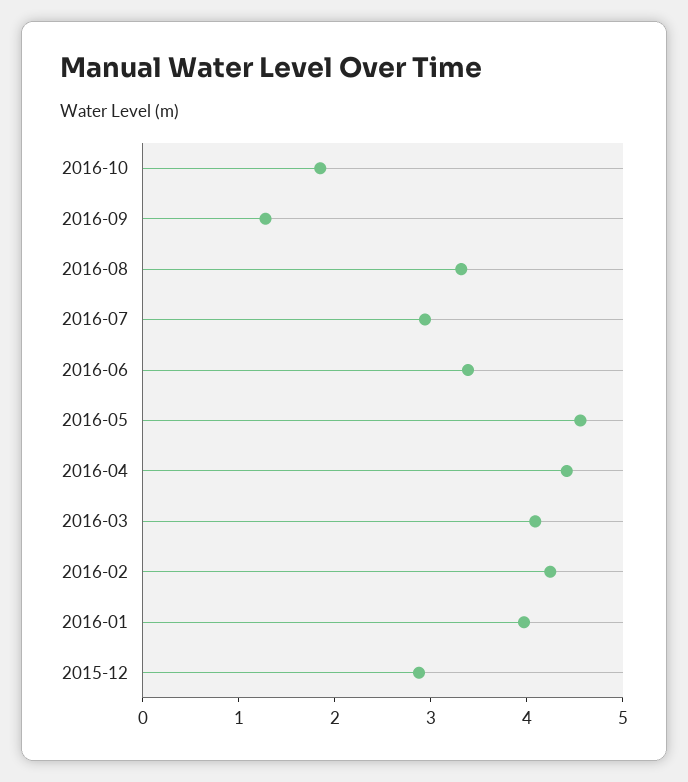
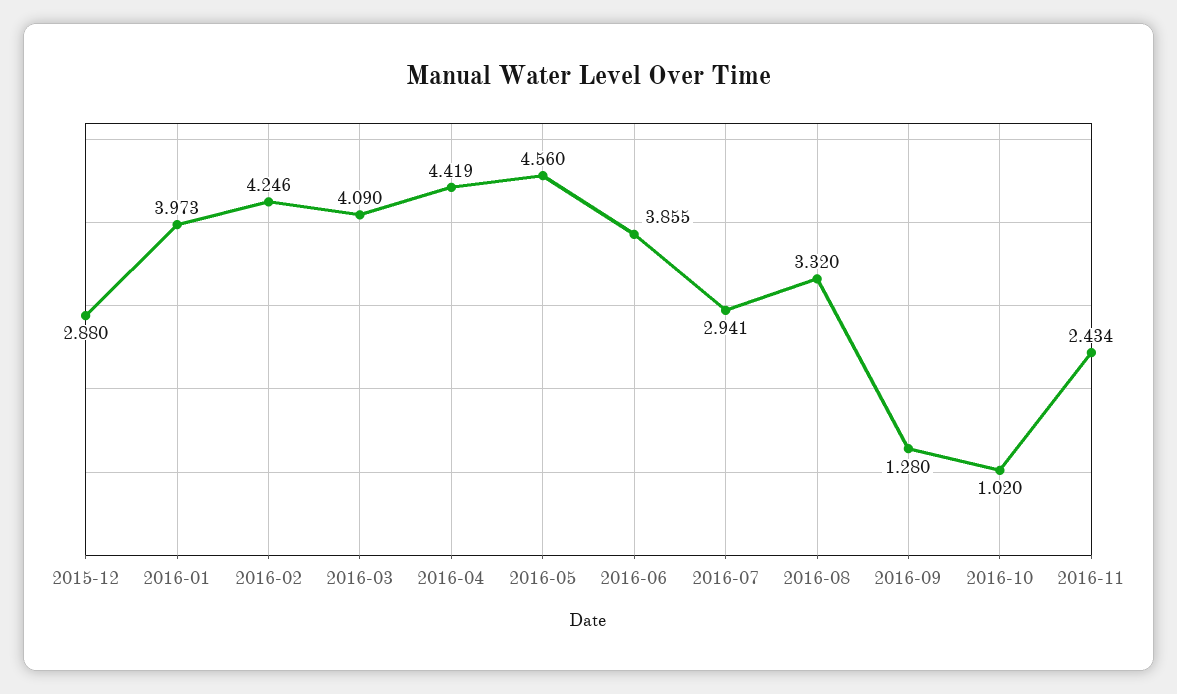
2016-10: 1.8 -> 1.02
2016-06: 3.4 -> 3.855
2016-11: none -> 2.434

